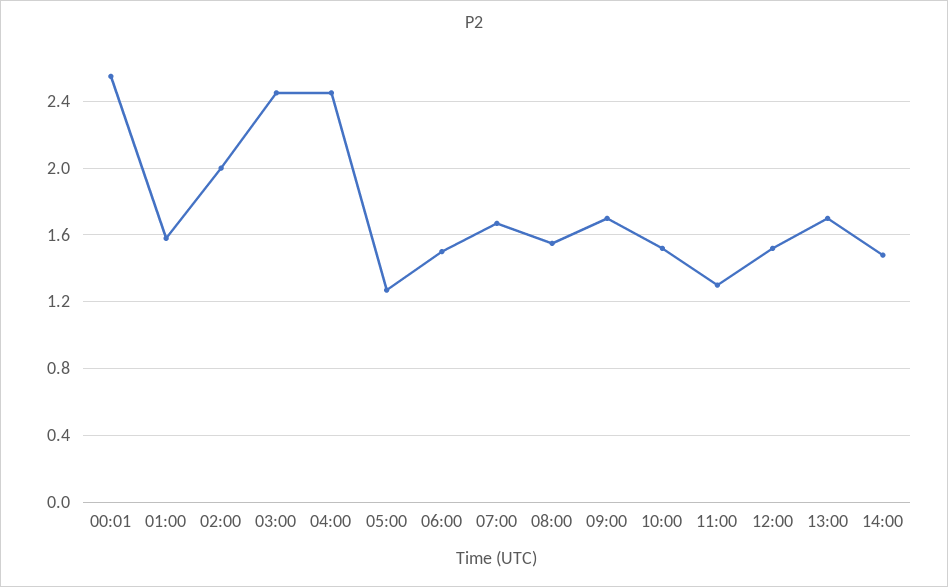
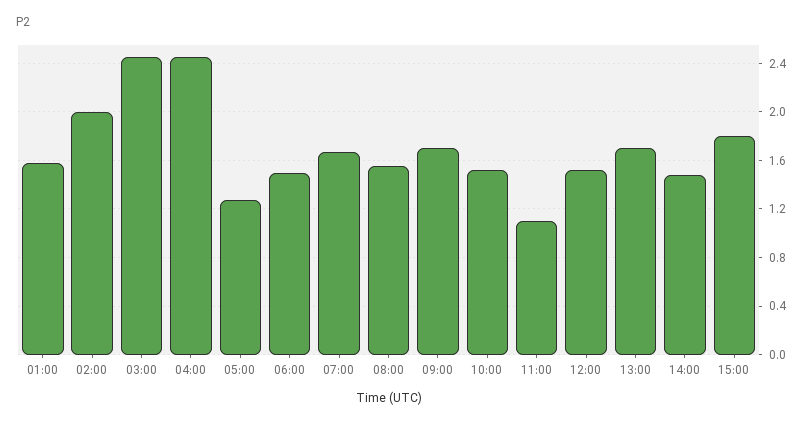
00:01: 2.55 -> none
11:00: 1.3 -> 1.1
15:00: none -> 1.8

